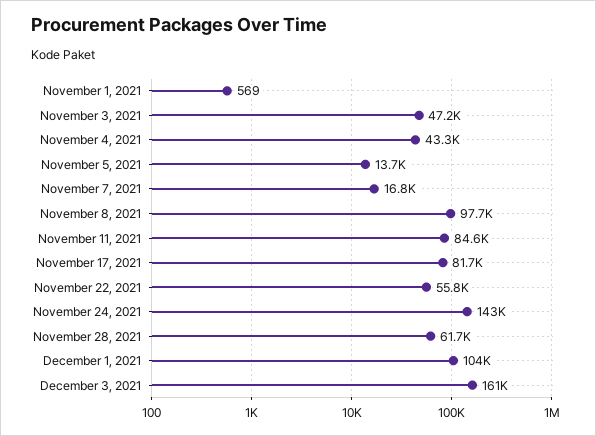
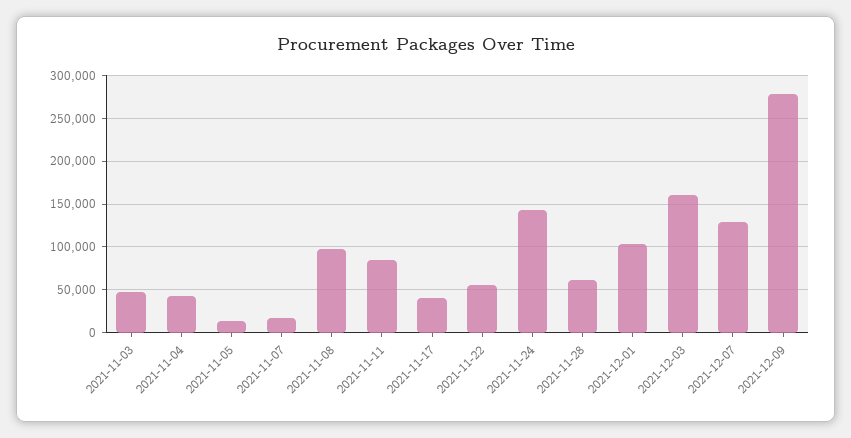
November 1, 2021: 569 -> none
November 17, 2021: 81700 -> 40000
2021-12-07: none -> 130000
2021-12-09: none -> 280000

